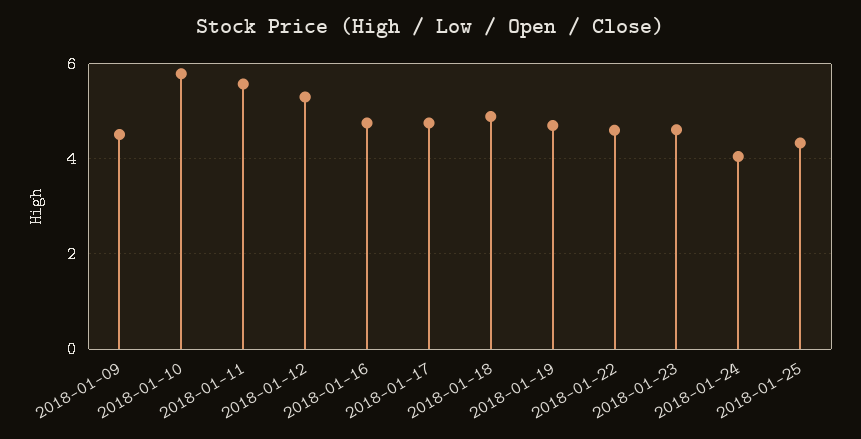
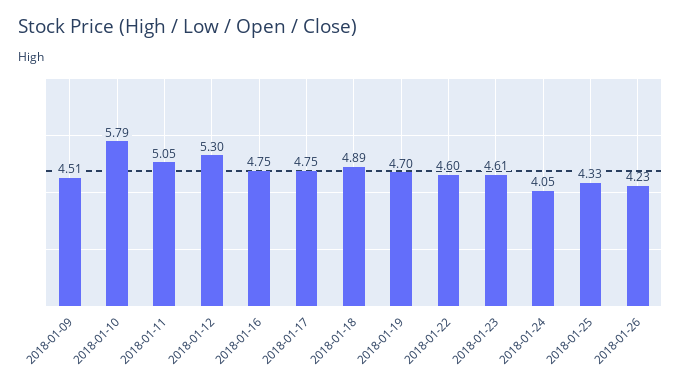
2018-01-11: 5.6 -> 5.05
2018-01-26: none -> 4.23

